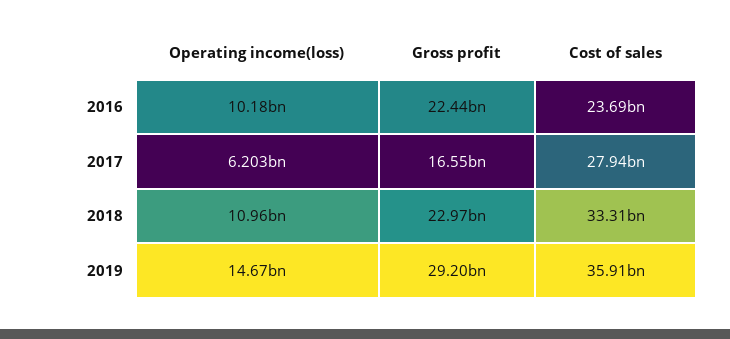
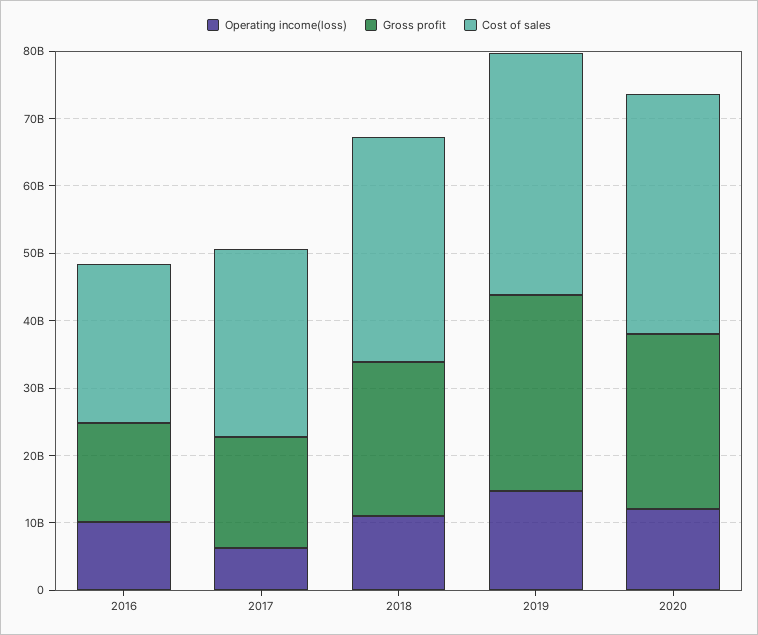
Gross profit, 2016: 22440000000 -> 14000000000
Operating income(loss), 2020: none -> 12000000000
Gross profit, 2020: none -> 26000000000
Cost of sales, 2020: none -> 36000000000

